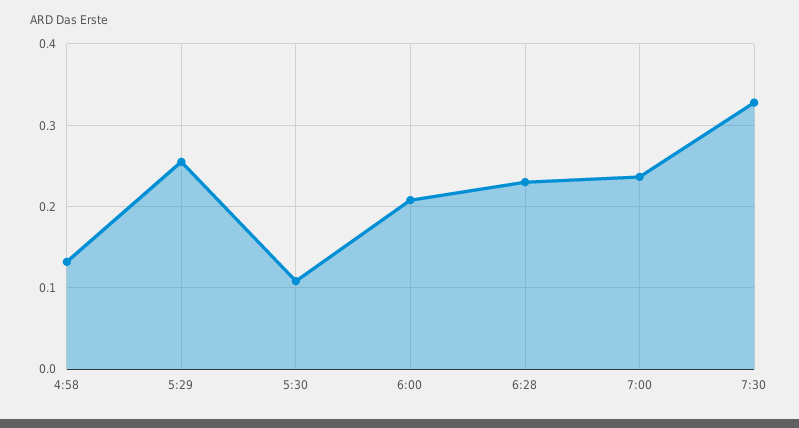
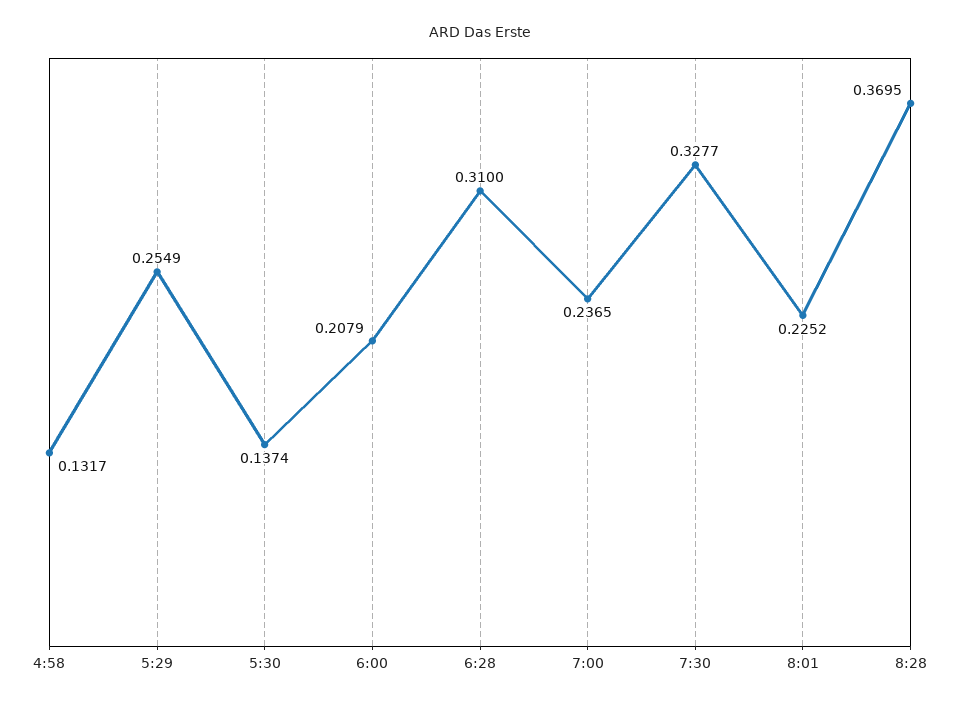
5:30: 0.11 -> 0.1374
6:28: 0.23 -> 0.31
8:01: none -> 0.2252
8:28: none -> 0.3695

